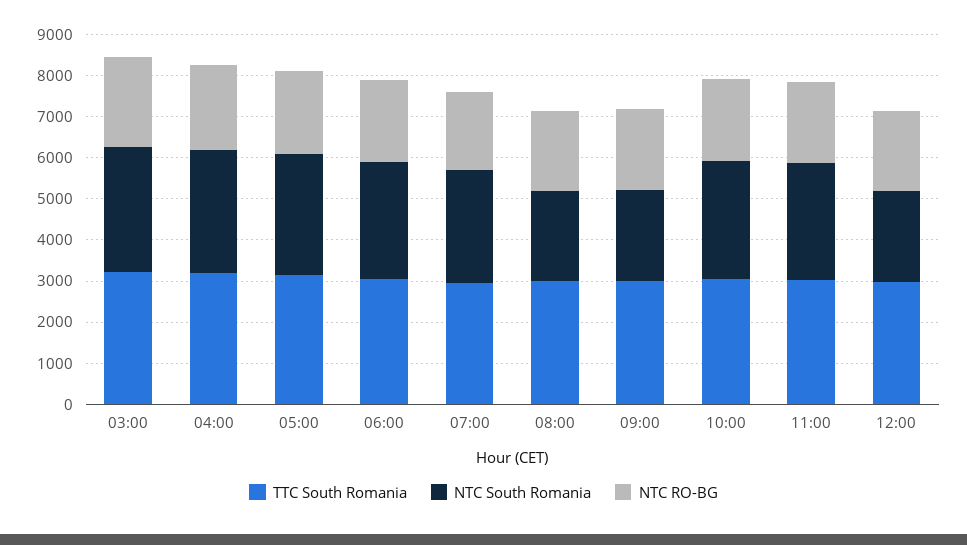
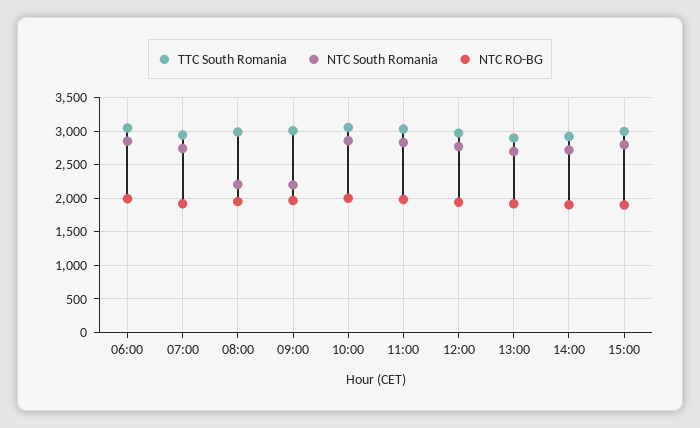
TTC South Romania, 03:00: 3200 -> none
NTC South Romania, 03:00: 3000 -> none
NTC RO-BG, 03:00: 2200 -> none
TTC South Romania, 04:00: 3200 -> none
NTC South Romania, 04:00: 3000 -> none
NTC RO-BG, 04:00: 2000 -> none
TTC South Romania, 05:00: 3200 -> none
NTC South Romania, 05:00: 3000 -> none
NTC RO-BG, 05:00: 2000 -> none
NTC South Romania, 12:00: 2200 -> 2800
TTC South Romania, 13:00: none -> 2900
NTC South Romania, 13:00: none -> 2700
NTC RO-BG, 13:00: none -> 1900
TTC South Romania, 14:00: none -> 2900
NTC South Romania, 14:00: none -> 2700
NTC RO-BG, 14:00: none -> 1900
TTC South Romania, 15:00: none -> 3000
NTC South Romania, 15:00: none -> 2800
NTC RO-BG, 15:00: none -> 1900

